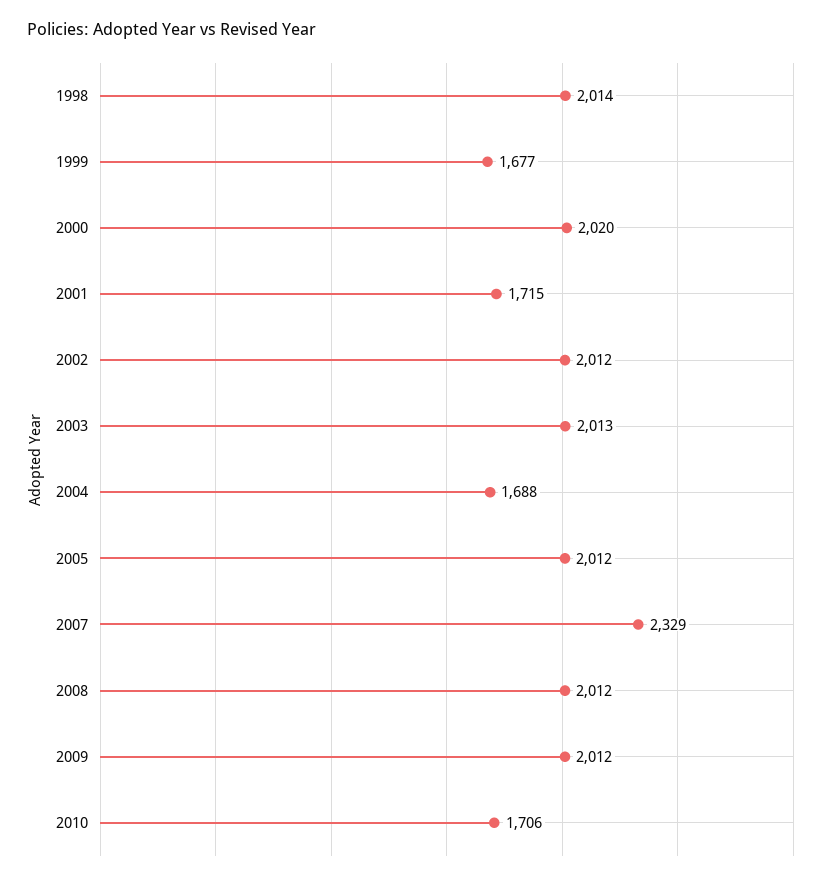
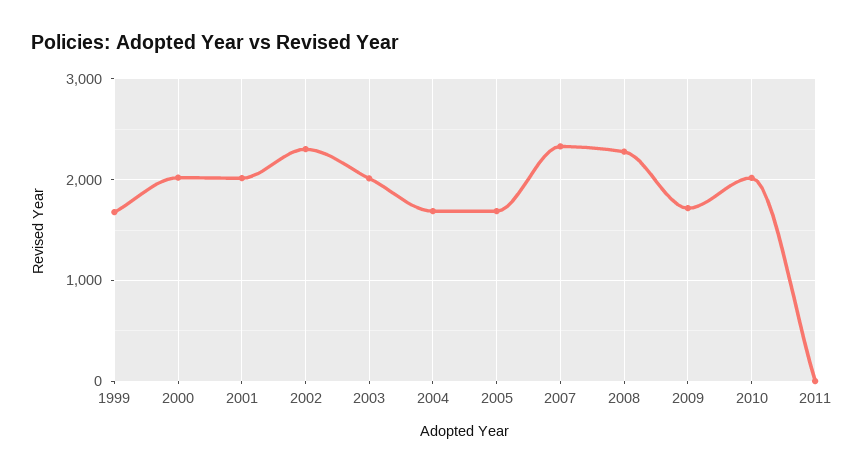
1998: 2014 -> none
2001: 1715 -> 2000
2002: 2012 -> 2300
2005: 2012 -> 1700
2008: 2012 -> 2300
2009: 2012 -> 1700
2010: 1706 -> 2000
2011: none -> 0

